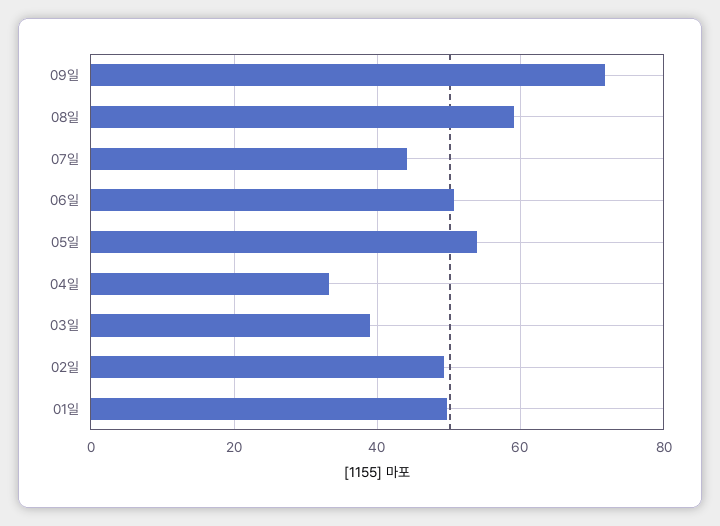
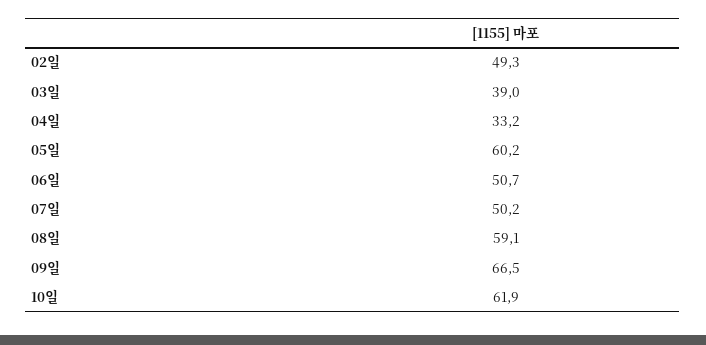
09일: 72 -> 66.5
07일: 44 -> 50.2
05일: 54 -> 60.2
01일: 50 -> none
10일: none -> 61.9

